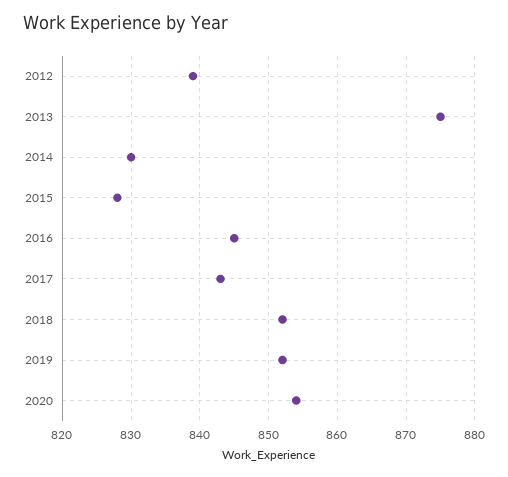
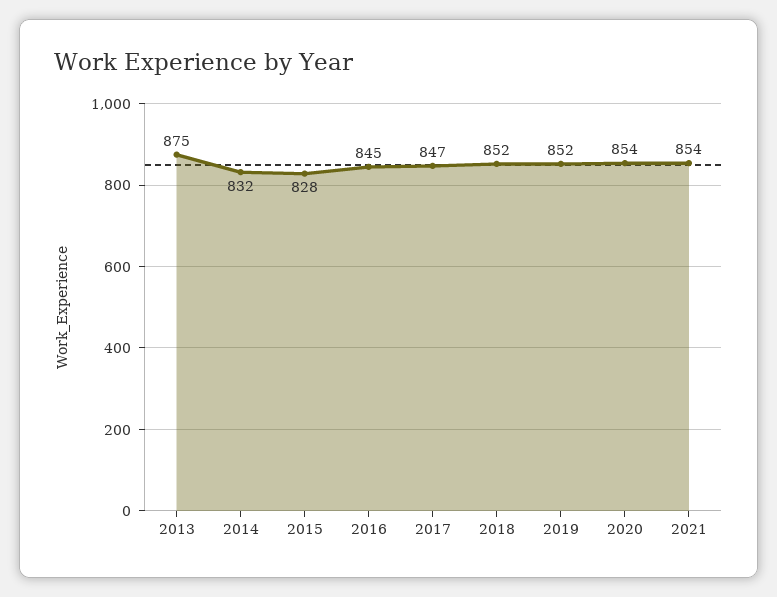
2012: 839 -> none
2014: 830 -> 832
2017: 843 -> 847
2021: none -> 854

